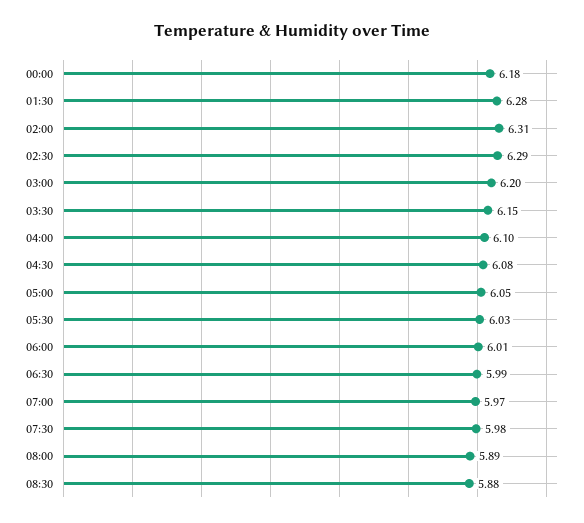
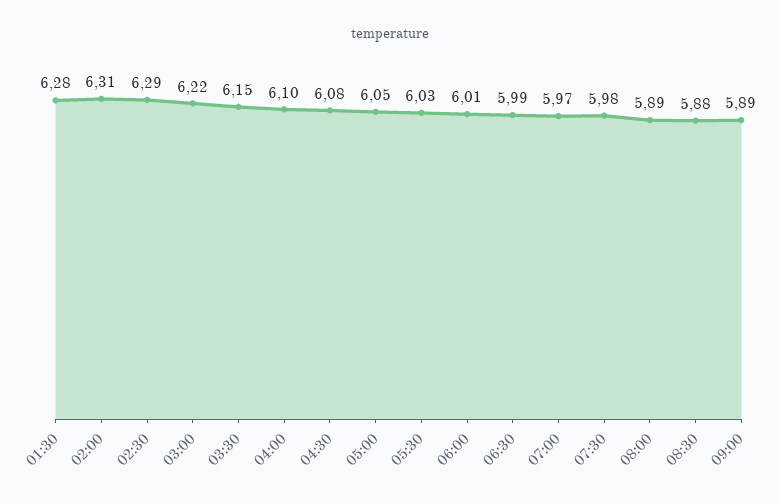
00:00: 6.18 -> none
03:00: 6.2 -> 6.22
09:00: none -> 5.89

